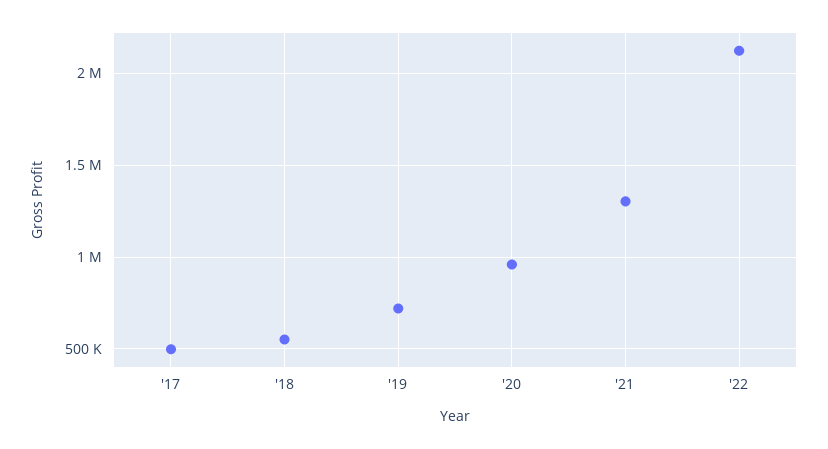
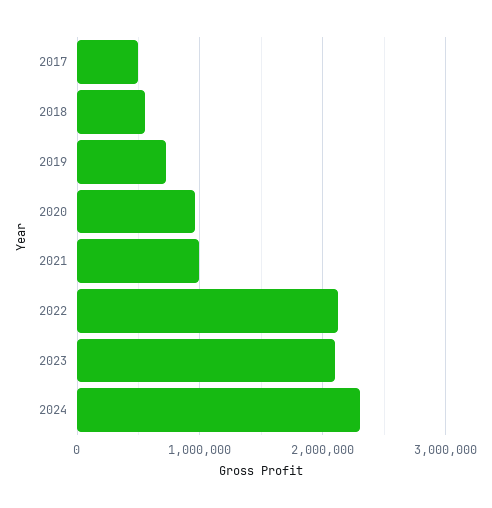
'21: 1300000 -> 1000000
2023: none -> 2100000
2024: none -> 2300000

